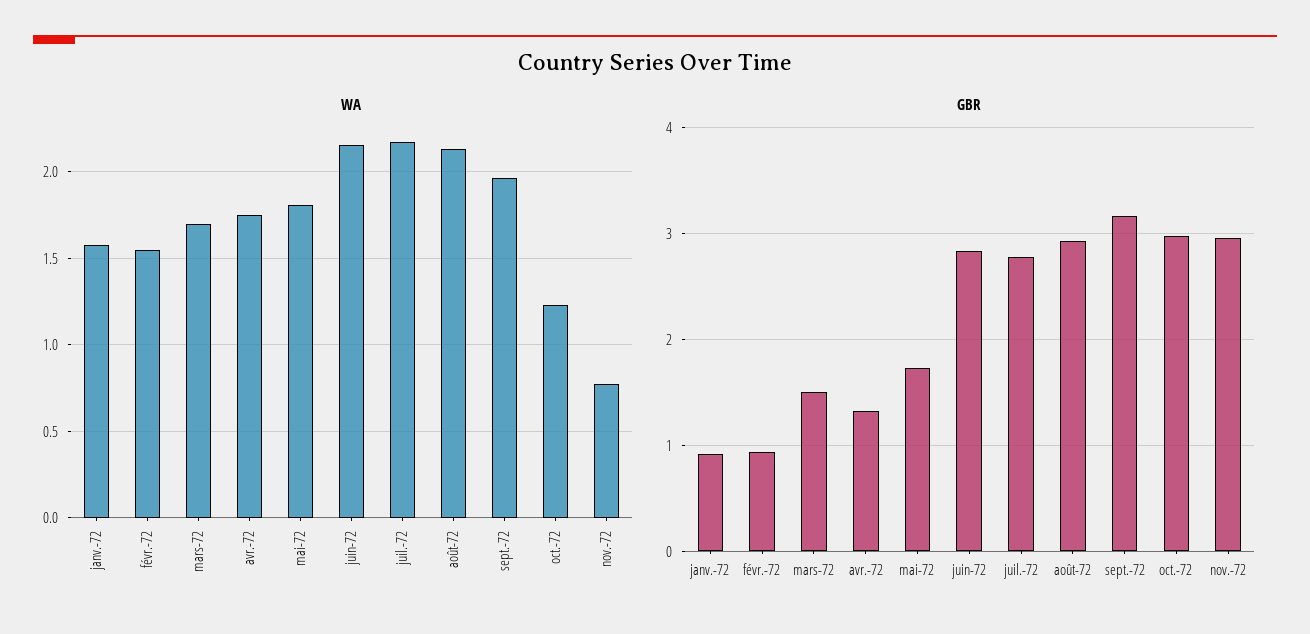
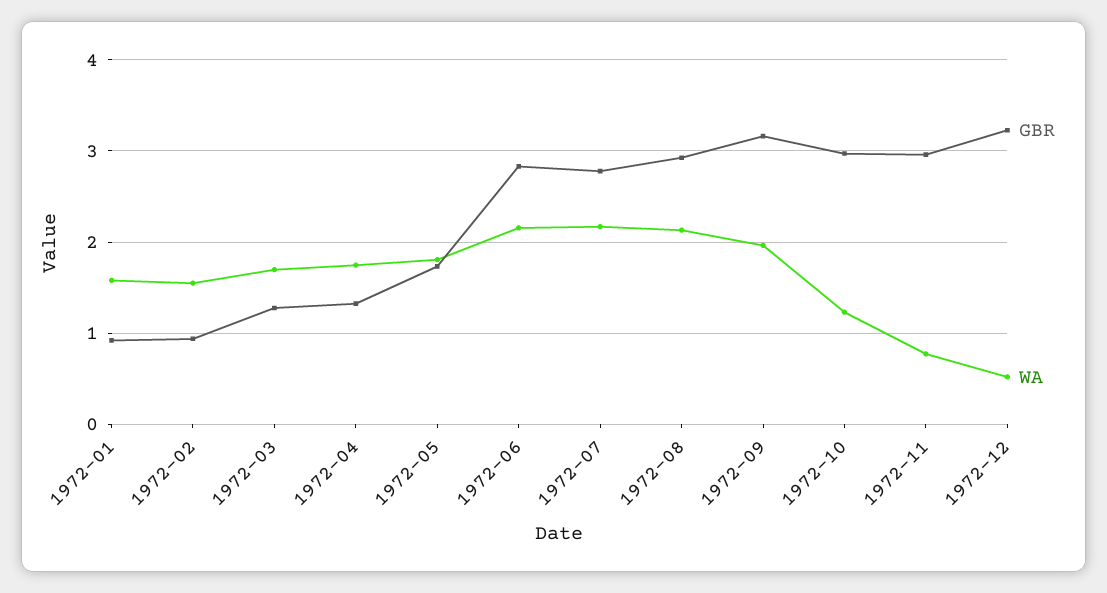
GBR, mars-72: 1.5 -> 1.3
GBR, 1972-12: none -> 3.2
WA, 1972-12: none -> 0.5

